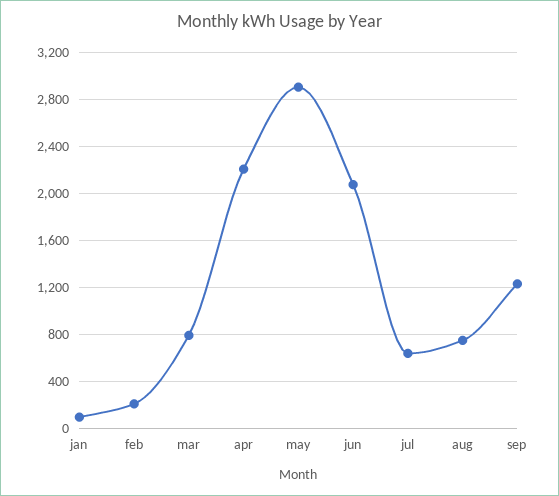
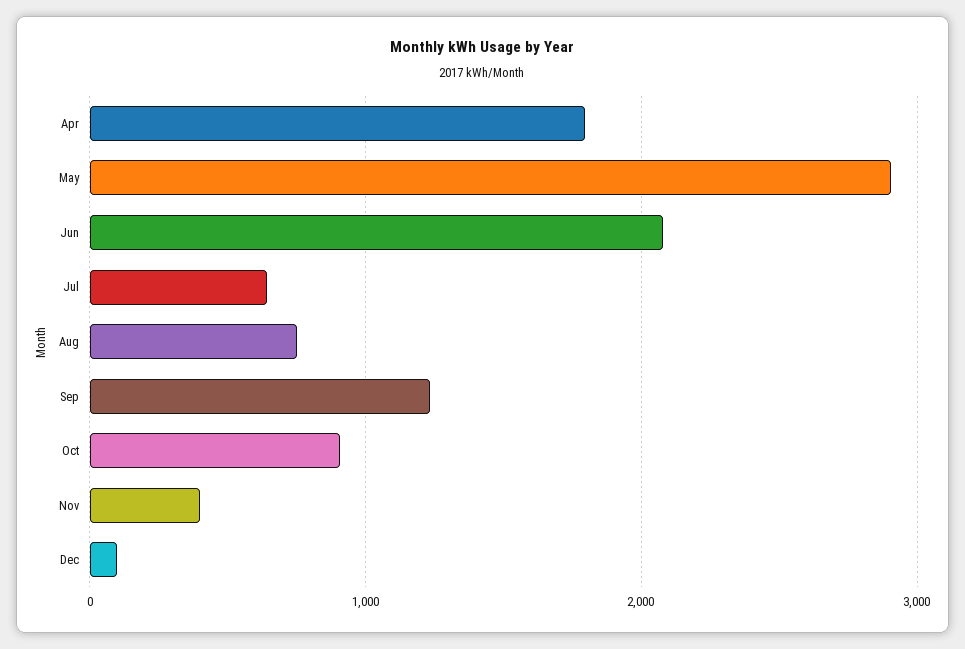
jan: 100 -> none
feb: 200 -> none
mar: 800 -> none
apr: 2200 -> 1800
Oct: none -> 900
Nov: none -> 400
Dec: none -> 100

